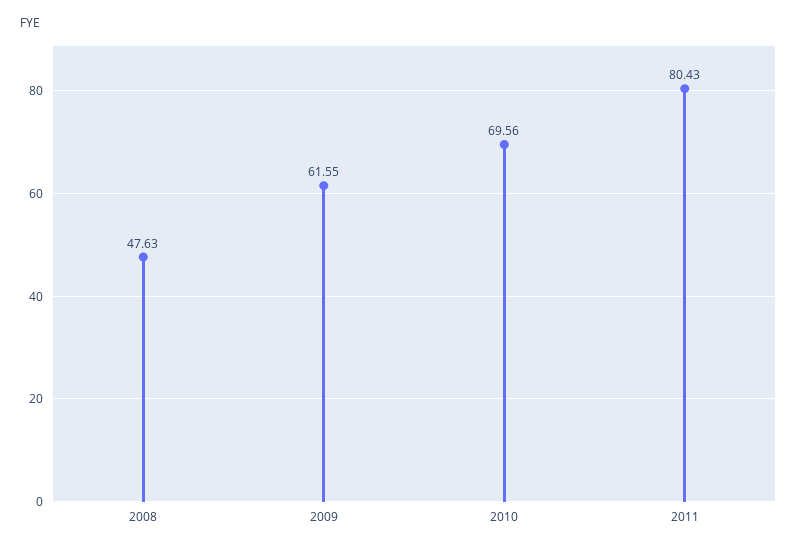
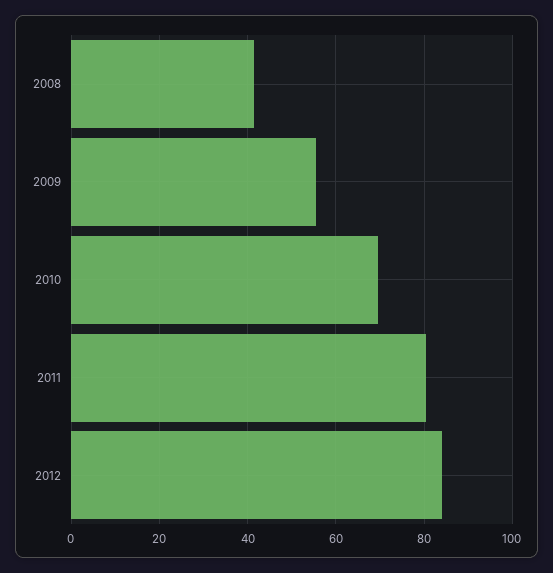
2008: 47.63 -> 42
2009: 61.55 -> 56
2012: none -> 84

